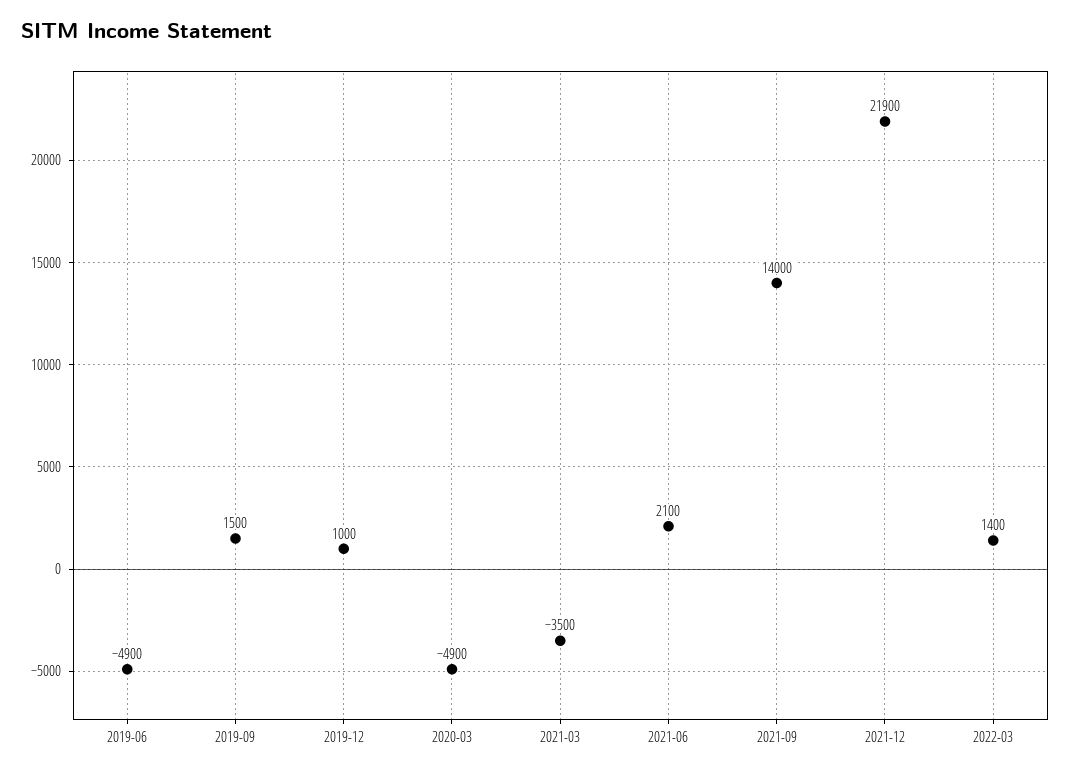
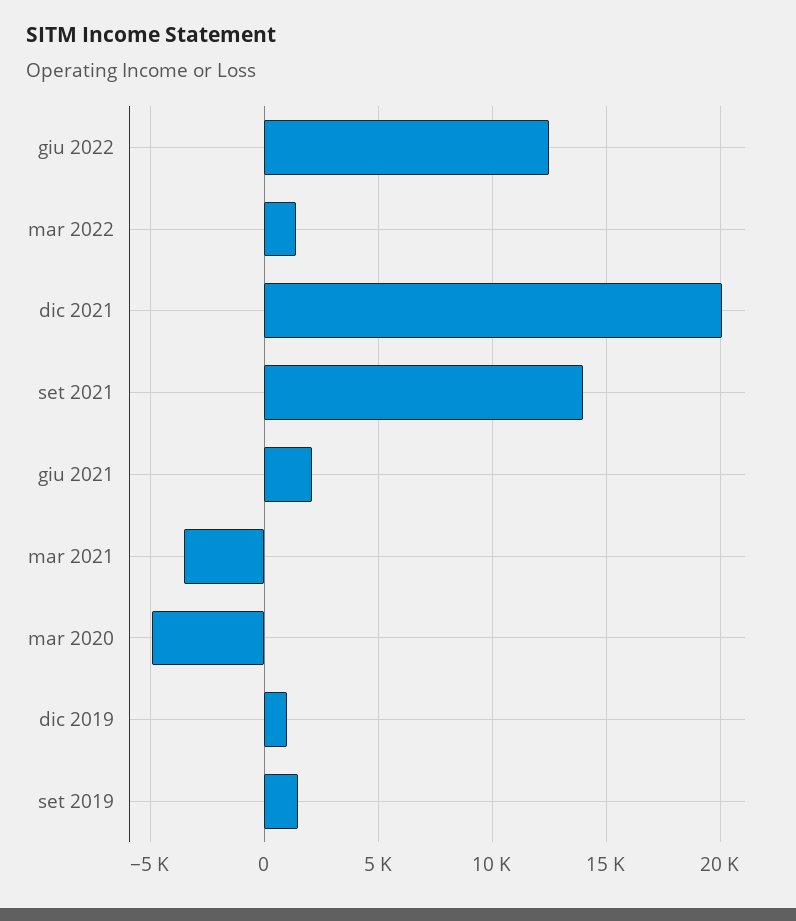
2019-06: -4900 -> none
2021-12: 21900 -> 20000
giu 2022: none -> 12500

